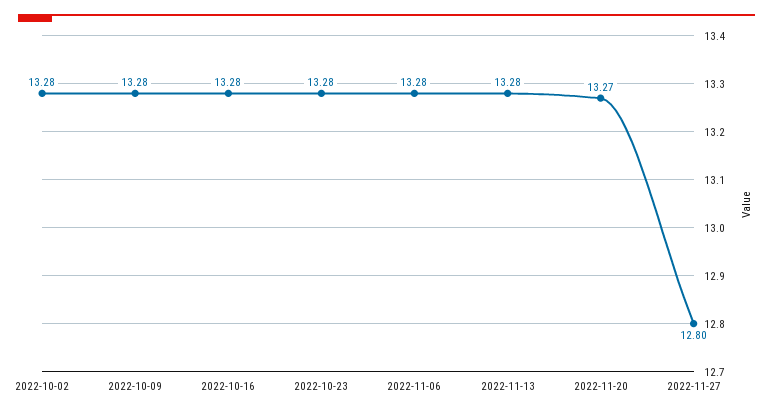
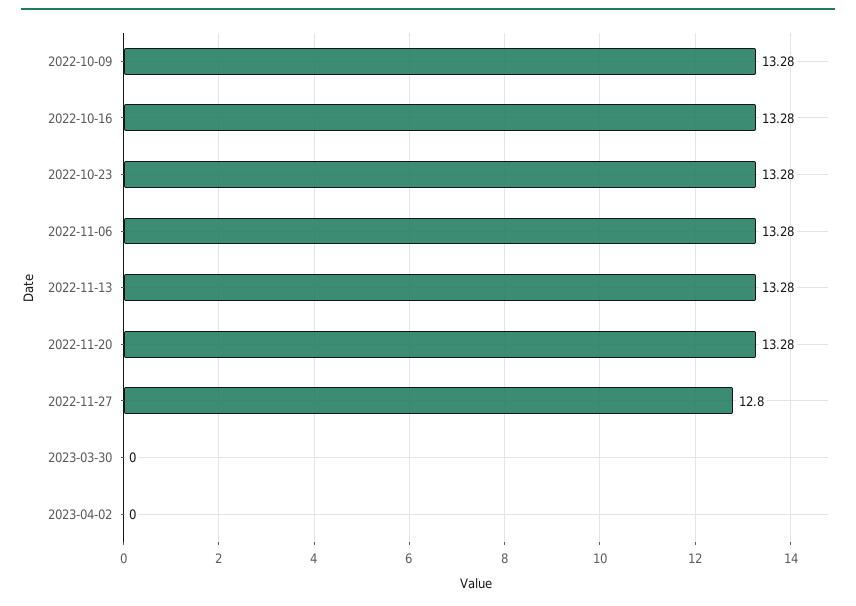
2022-10-02: 13.28 -> none
2022-11-20: 13.27 -> 13.28
2023-03-30: none -> 0
2023-04-02: none -> 0

